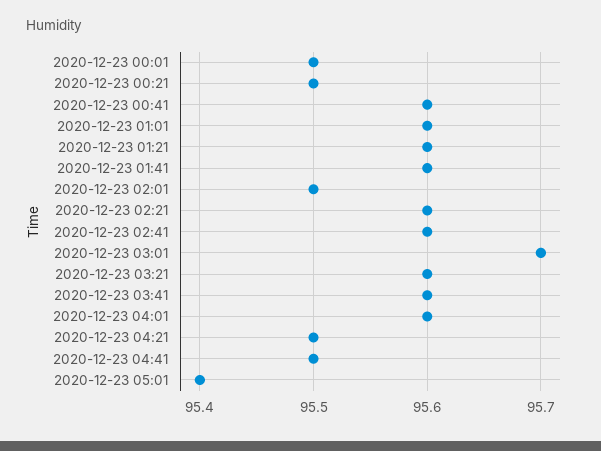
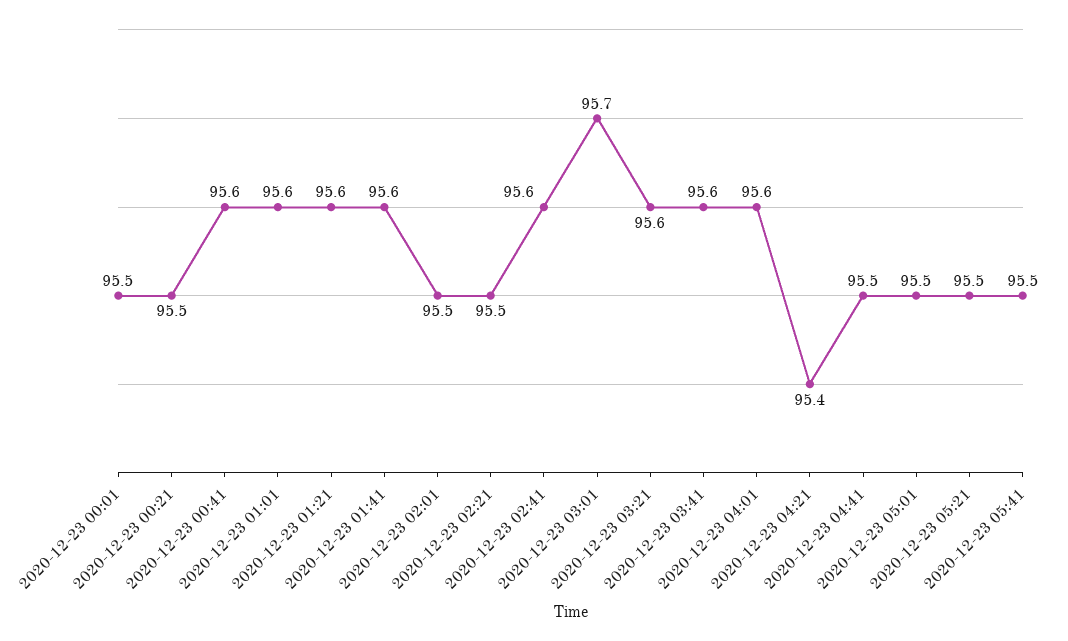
2020-12-23 02:21: 95.6 -> 95.5
2020-12-23 04:21: 95.5 -> 95.4
2020-12-23 05:01: 95.4 -> 95.5
2020-12-23 05:21: none -> 95.5
2020-12-23 05:41: none -> 95.5

